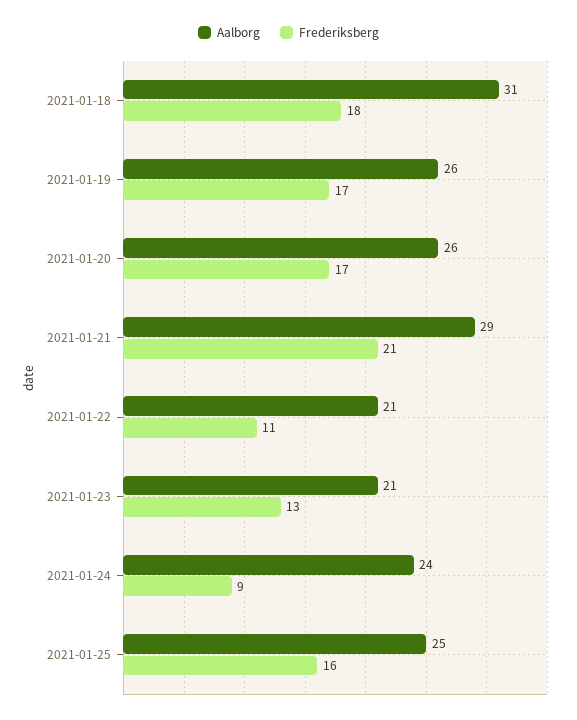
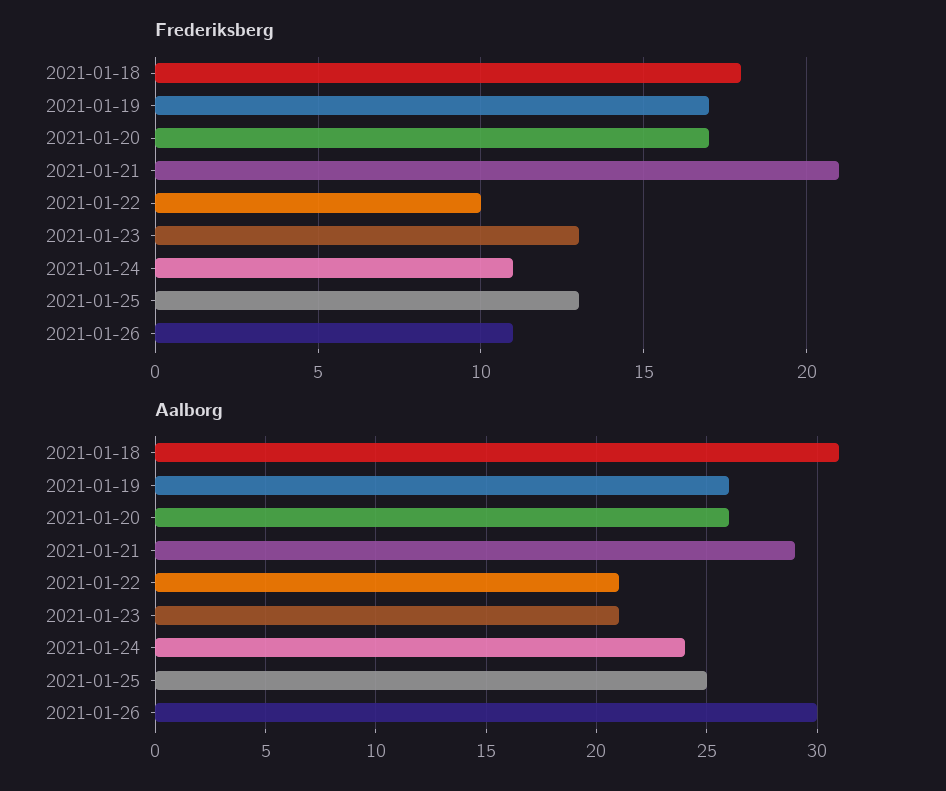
Frederiksberg, 2021-01-22: 11 -> 10
Frederiksberg, 2021-01-24: 9 -> 11
Frederiksberg, 2021-01-25: 16 -> 13
Frederiksberg, 2021-01-26: none -> 11
Aalborg, 2021-01-26: none -> 30

